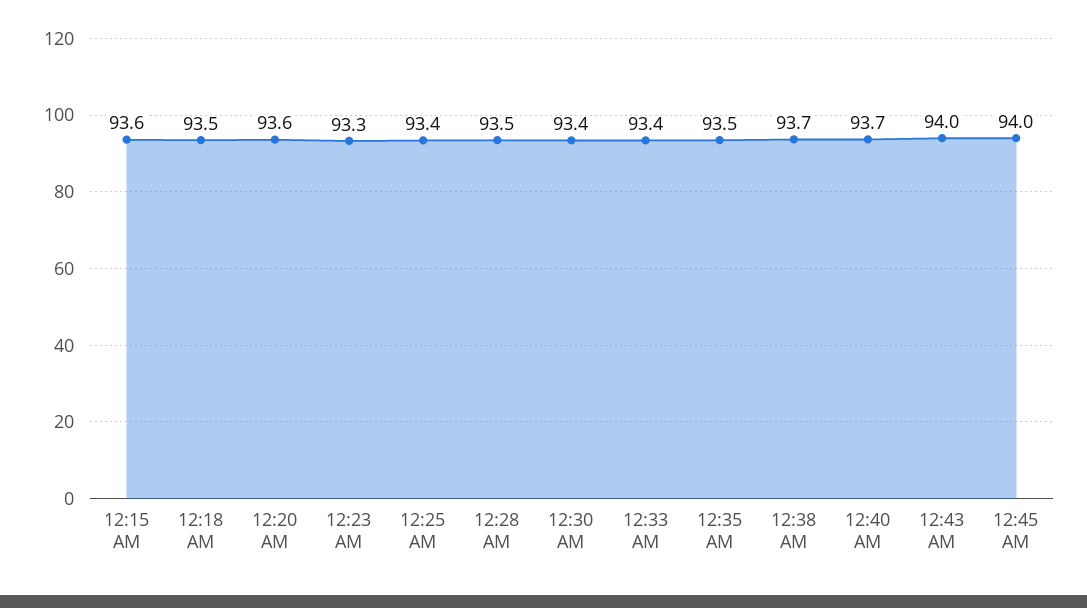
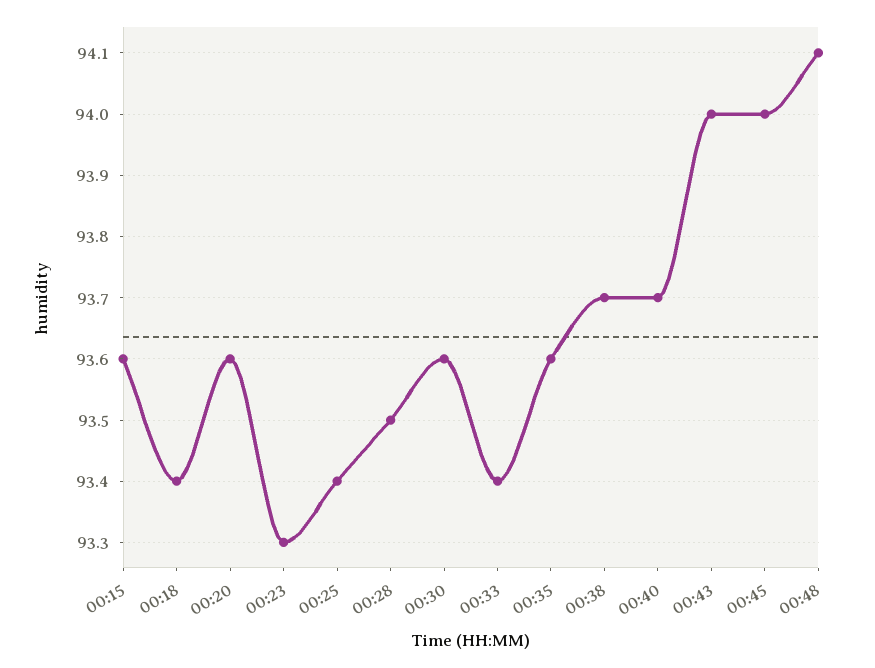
12:18 AM: 93.5 -> 93.4
12:30 AM: 93.4 -> 93.6
12:35 AM: 93.5 -> 93.6
00:48: none -> 94.1

